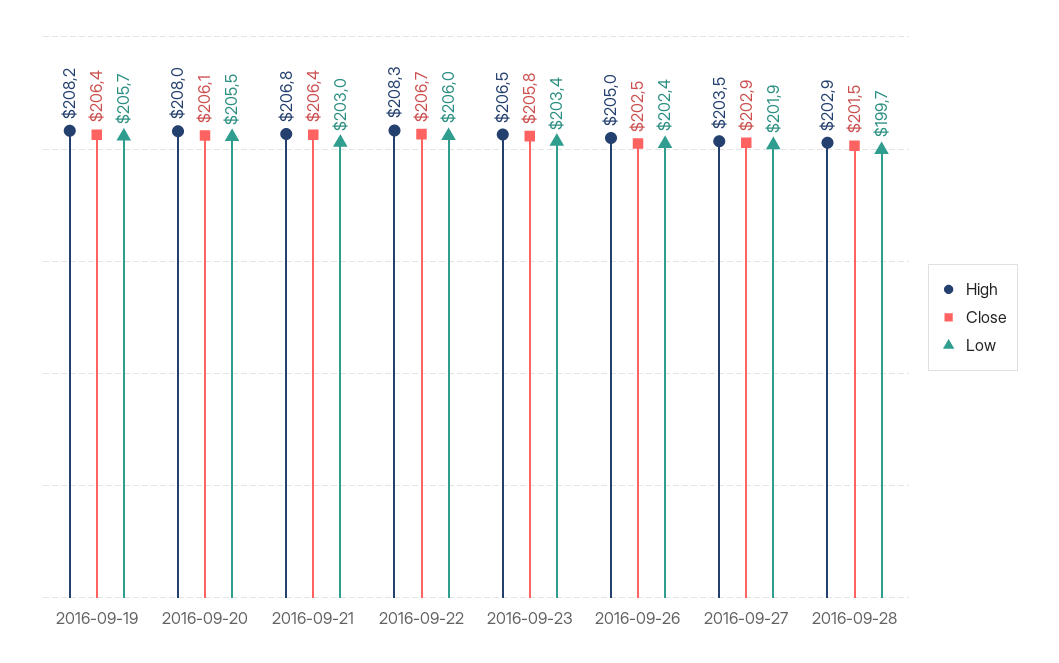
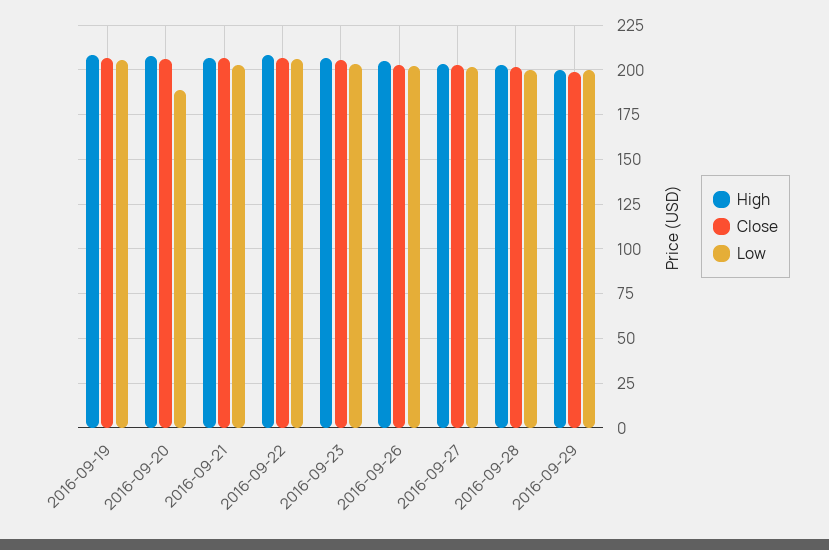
Low, 2016-09-20: 205.5 -> 190
High, 2016-09-29: none -> 200
Close, 2016-09-29: none -> 200
Low, 2016-09-29: none -> 200

